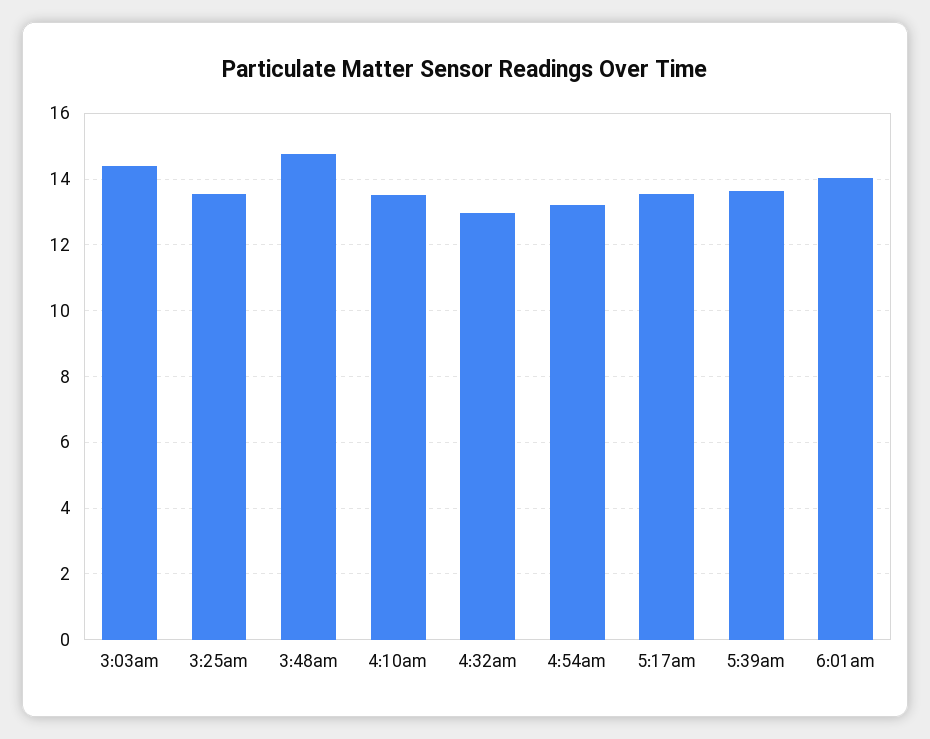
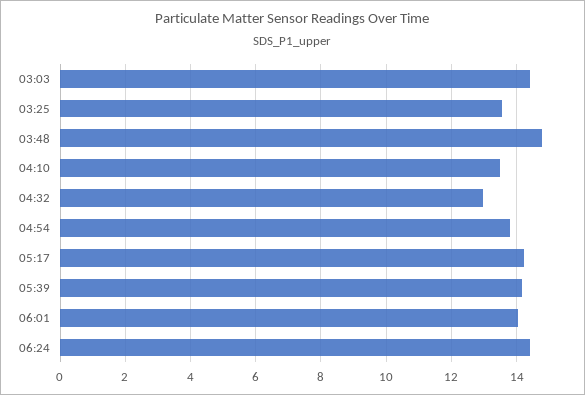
4:54am: 13.2 -> 13.8
5:17am: 13.6 -> 14.2
5:39am: 13.6 -> 14.2
06:24: none -> 14.4

